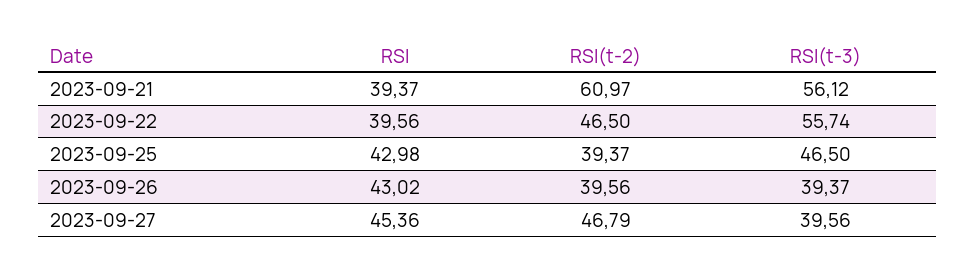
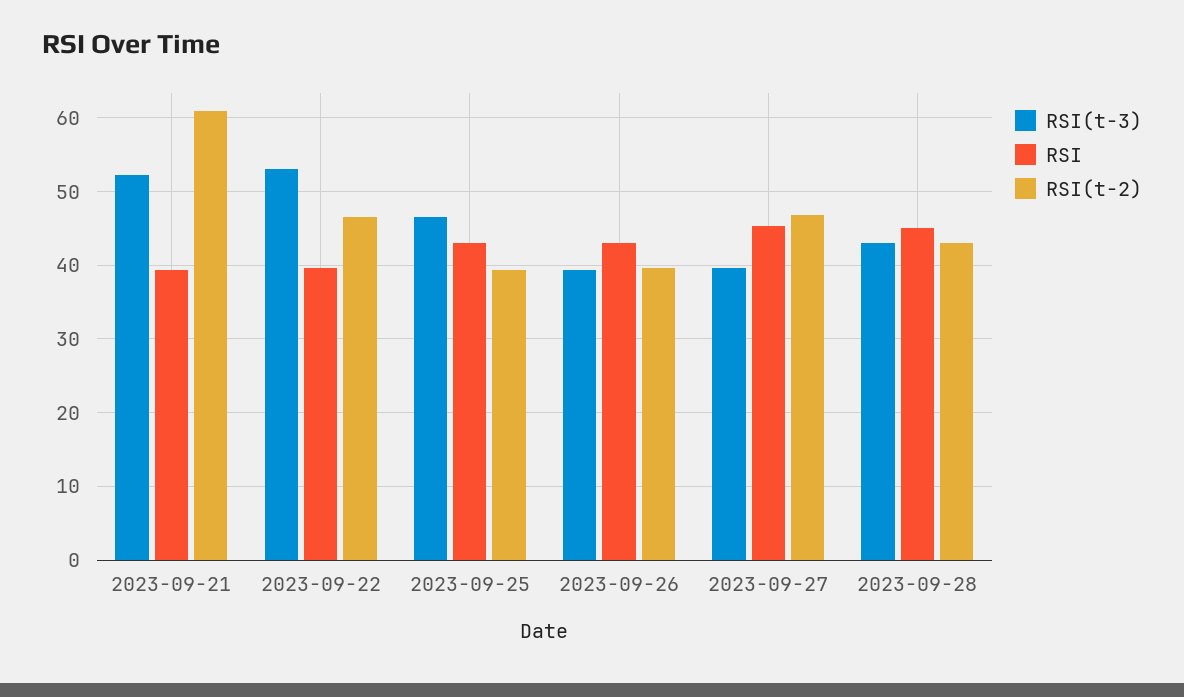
RSI(t-3), 2023-09-21: 56.12 -> 52
RSI(t-3), 2023-09-22: 55.74 -> 53
RSI(t-3), 2023-09-28: none -> 43
RSI, 2023-09-28: none -> 45
RSI(t-2), 2023-09-28: none -> 43

